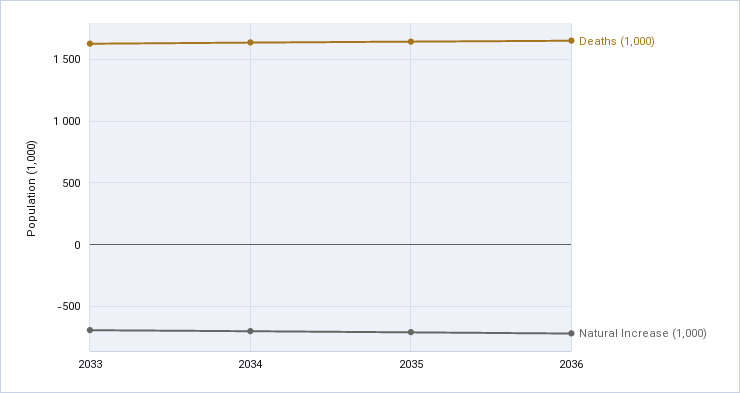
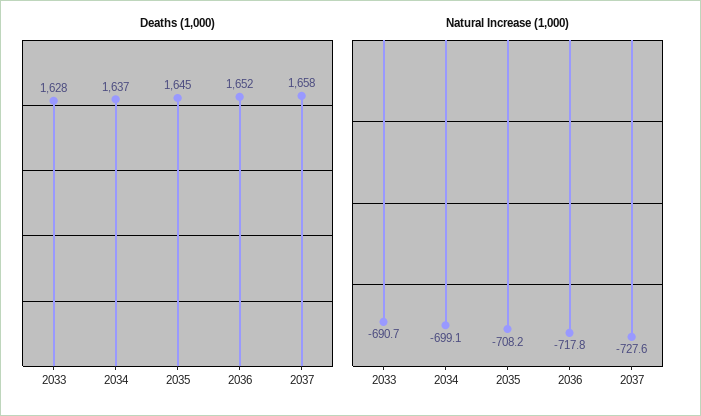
Deaths (1,000), 2037: none -> 1658
Natural Increase (1,000), 2037: none -> -727.6

